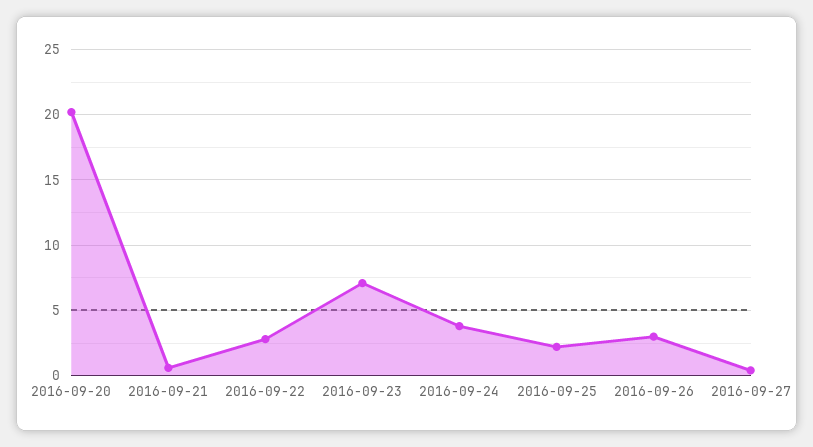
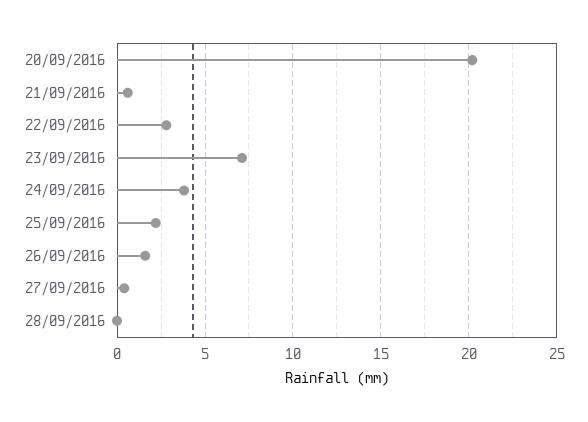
2016-09-26: 3 -> 1.5
28/09/2016: none -> 0

